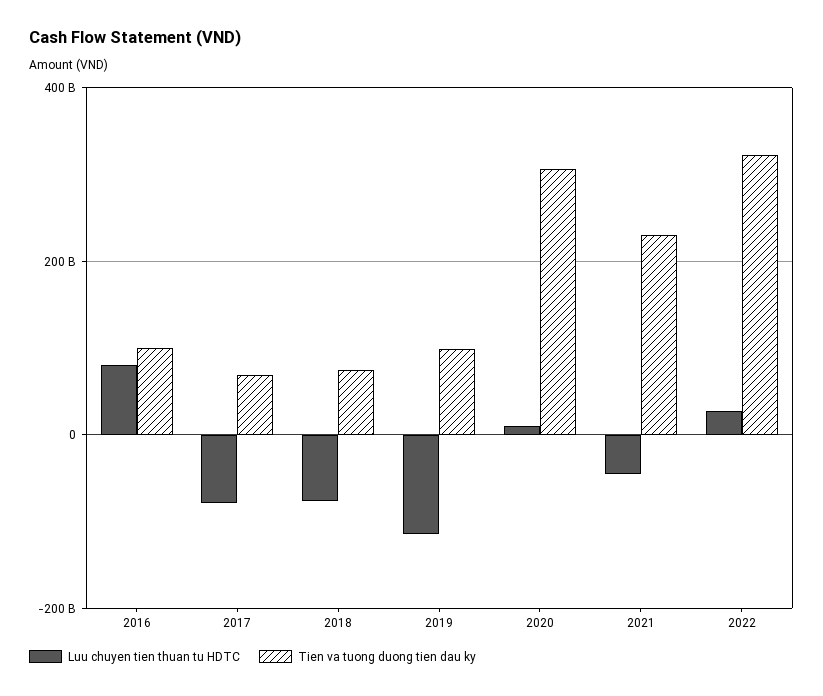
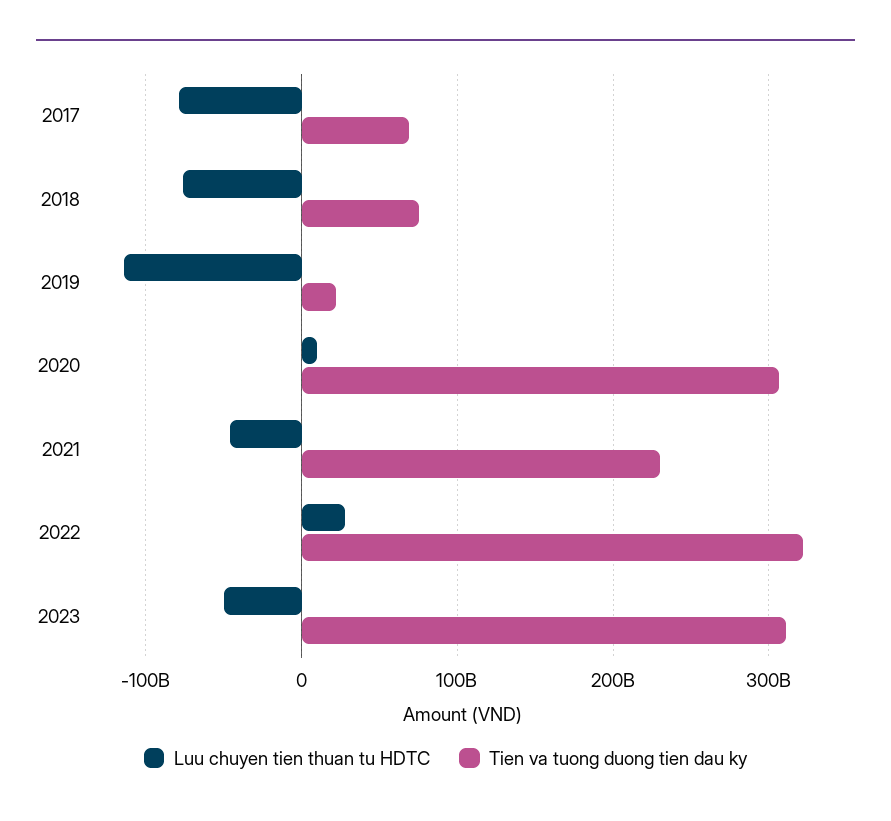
Luu chuyen tien thuan tu HDTC, 2016: 80000000000 -> none
Tien va tuong duong tien dau ky, 2016: 100000000000 -> none
Tien va tuong duong tien dau ky, 2019: 100000000000 -> 20000000000
Luu chuyen tien thuan tu HDTC, 2023: none -> -50000000000
Tien va tuong duong tien dau ky, 2023: none -> 310000000000

